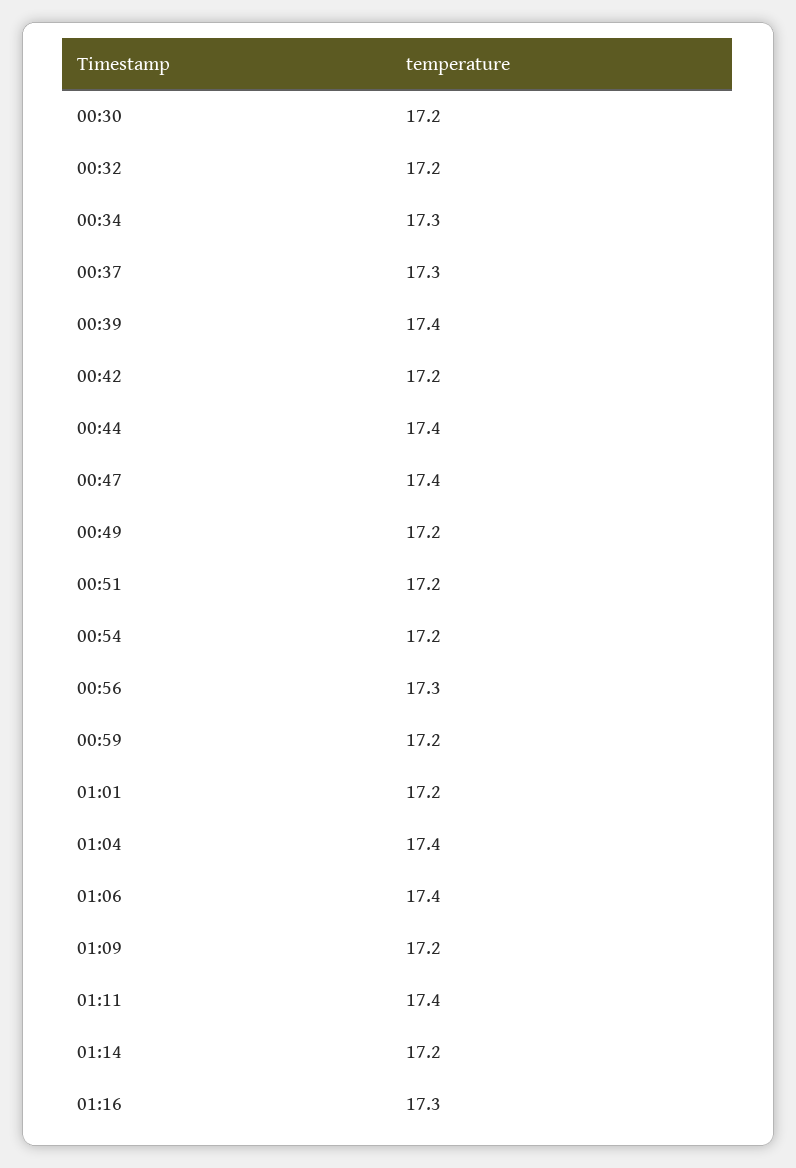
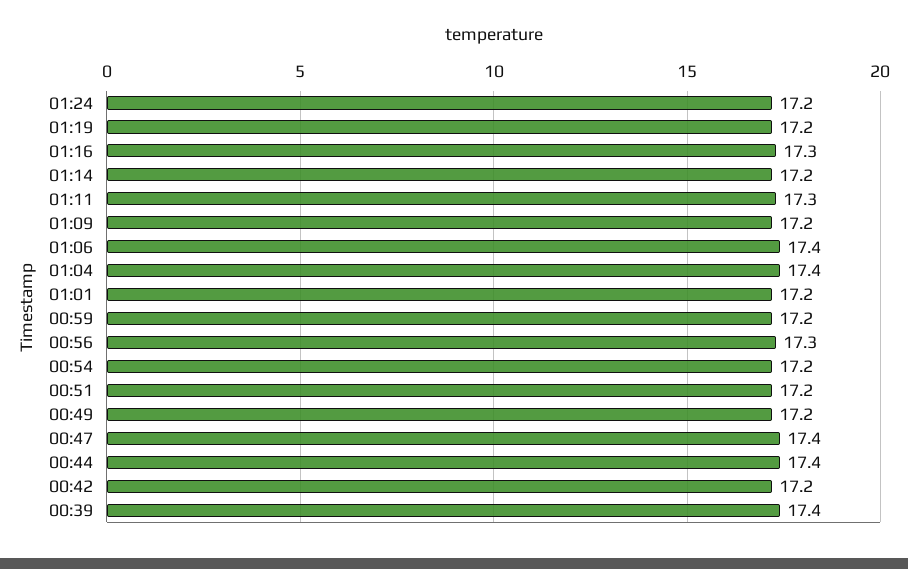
00:30: 17.2 -> none
00:32: 17.2 -> none
00:34: 17.3 -> none
00:37: 17.3 -> none
01:11: 17.4 -> 17.3
01:24: none -> 17.2
01:19: none -> 17.2

